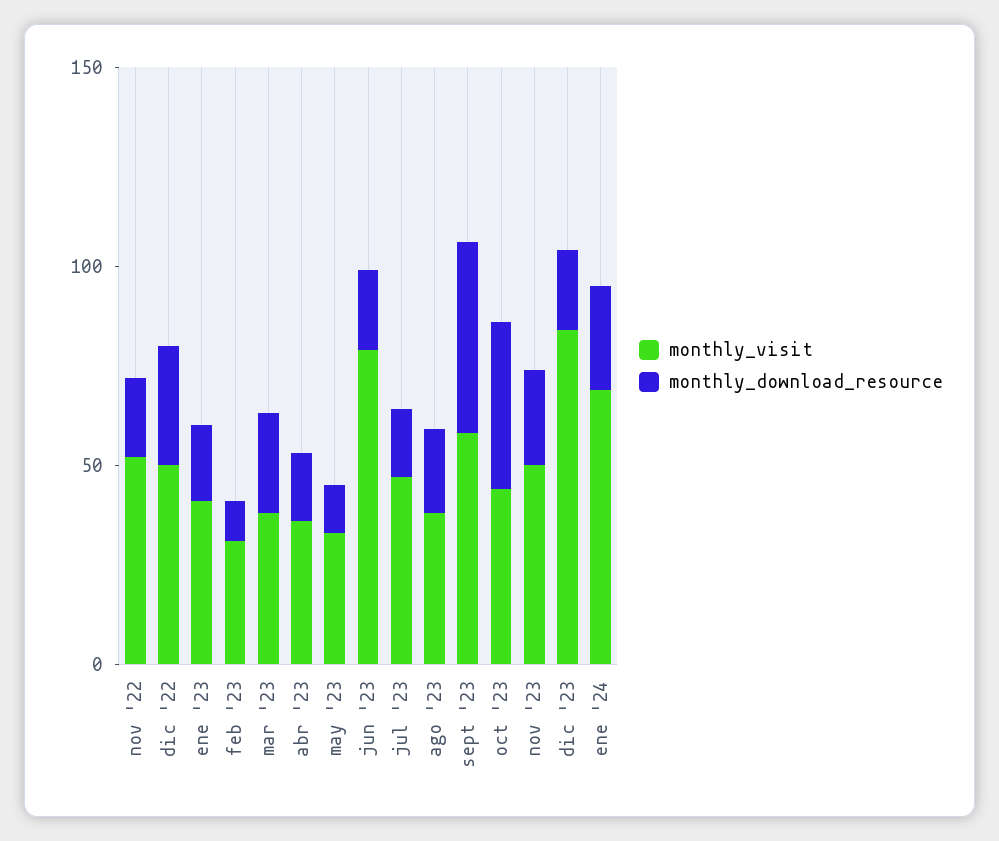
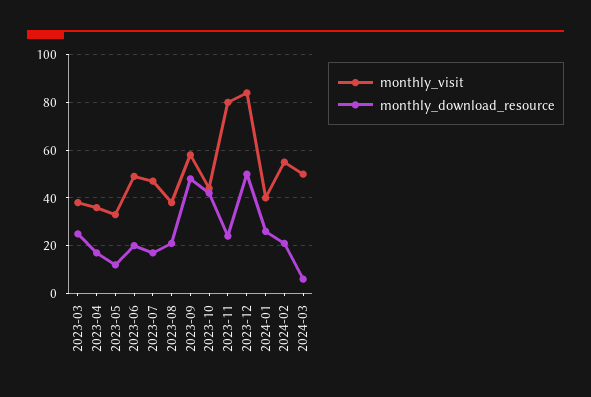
monthly_visit, nov '22: 50 -> none
monthly_download_resource, nov '22: 20 -> none
monthly_visit, dic '22: 50 -> none
monthly_download_resource, dic '22: 30 -> none
monthly_visit, ene '23: 40 -> none
monthly_download_resource, ene '23: 20 -> none
monthly_visit, feb '23: 30 -> none
monthly_download_resource, feb '23: 10 -> none
monthly_visit, jun '23: 80 -> 50
monthly_visit, nov '23: 50 -> 80
monthly_download_resource, dic '23: 20 -> 50
monthly_visit, ene '24: 70 -> 40
monthly_visit, 2024-02: none -> 55
monthly_download_resource, 2024-02: none -> 20
monthly_visit, 2024-03: none -> 50
monthly_download_resource, 2024-03: none -> 5

